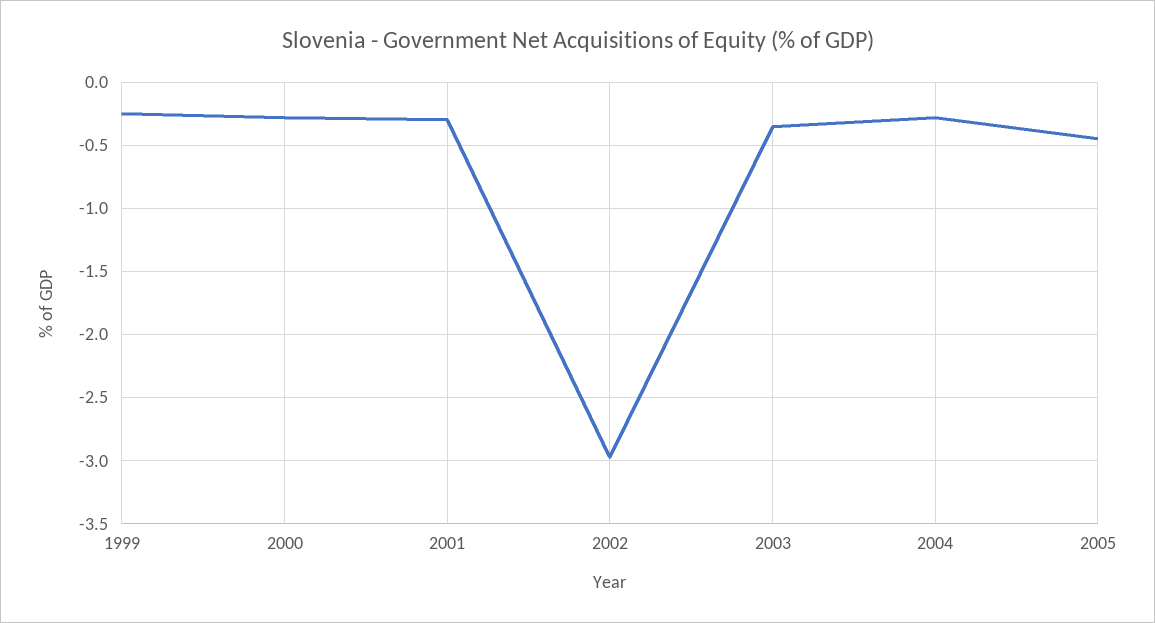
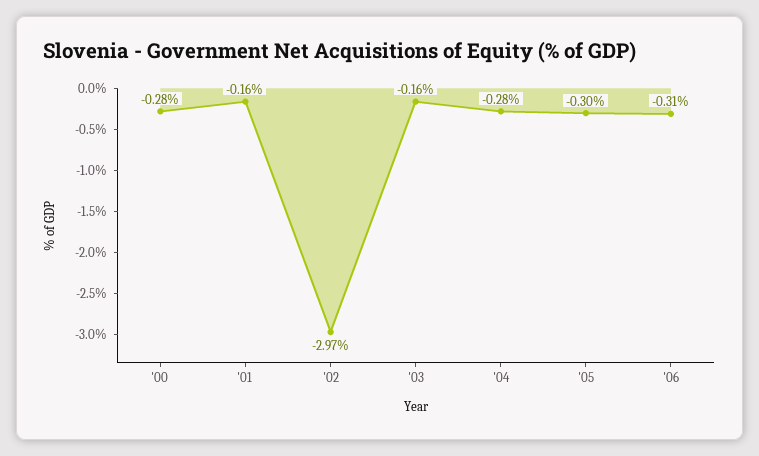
1999: -0.25 -> none
2001: -0.3 -> -0.16
2003: -0.35 -> -0.16
2005: -0.45 -> -0.3
'06: none -> -0.31

